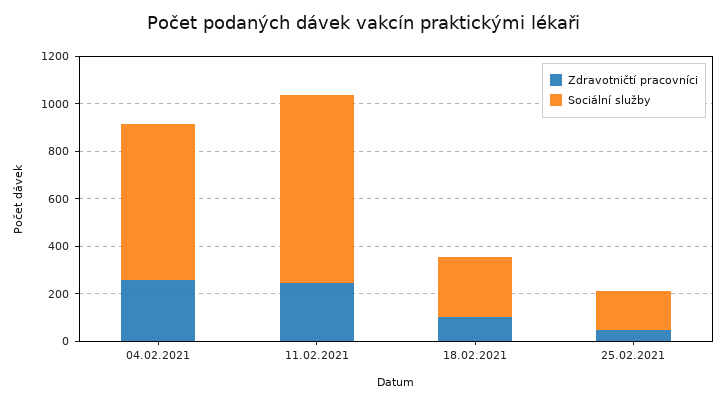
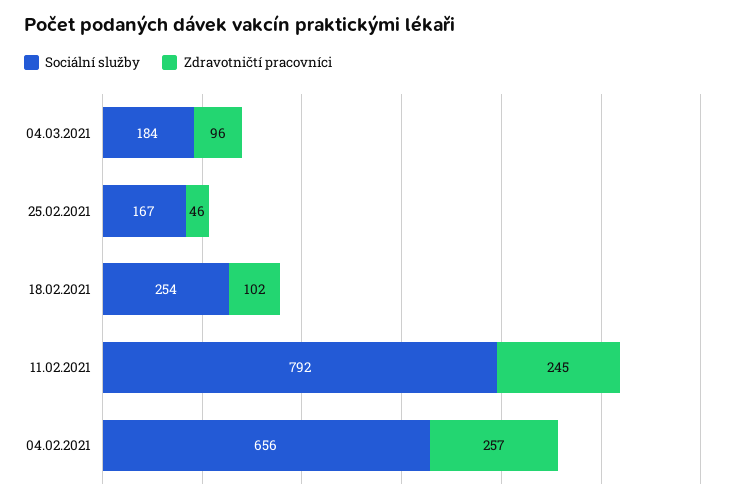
Sociální služby, 04.03.2021: none -> 184
Zdravotničtí pracovníci, 04.03.2021: none -> 96

